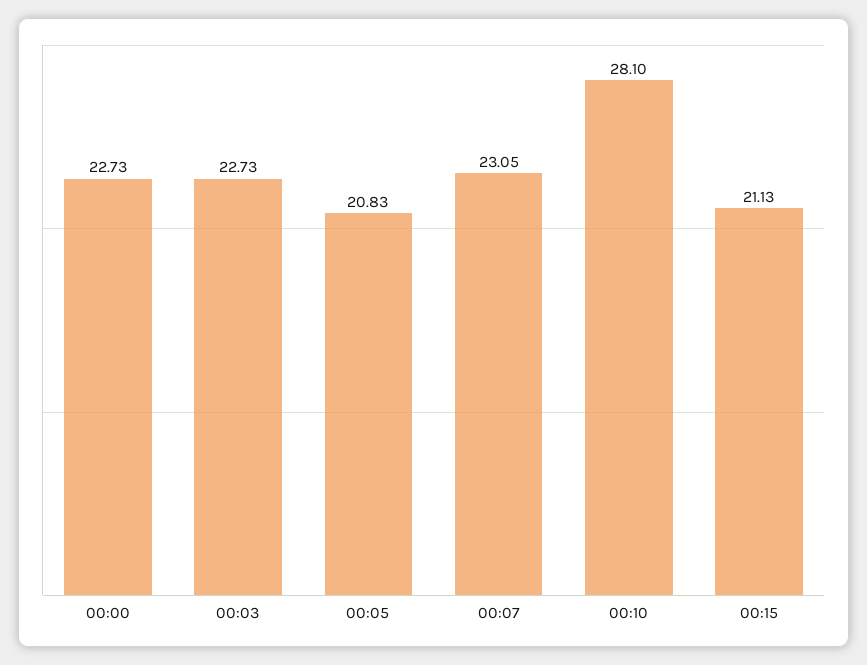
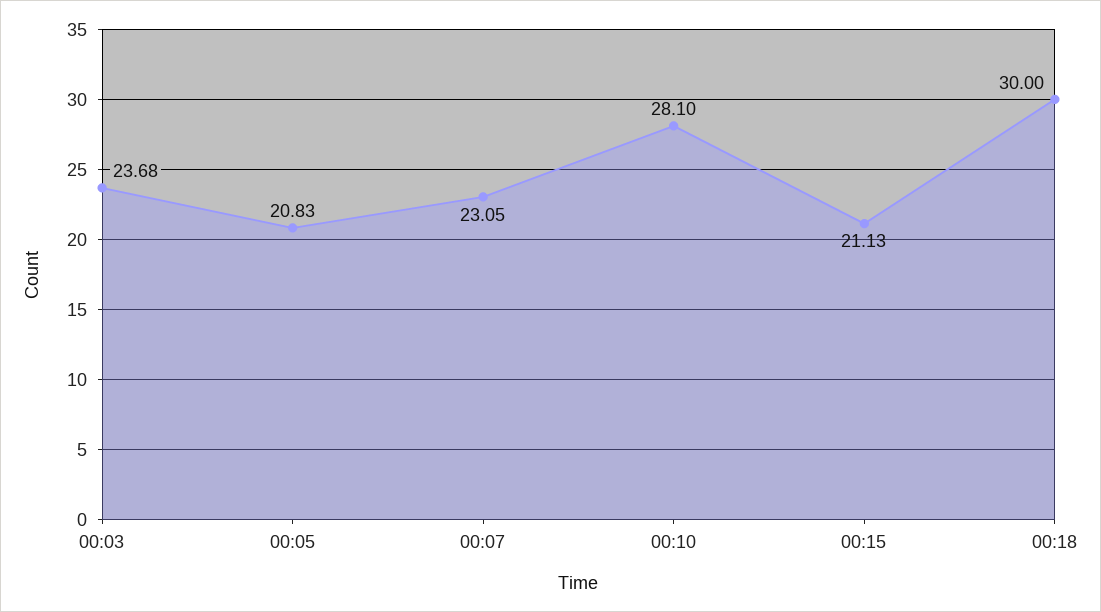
00:00: 22.73 -> none
00:03: 22.73 -> 23.68
00:18: none -> 30

